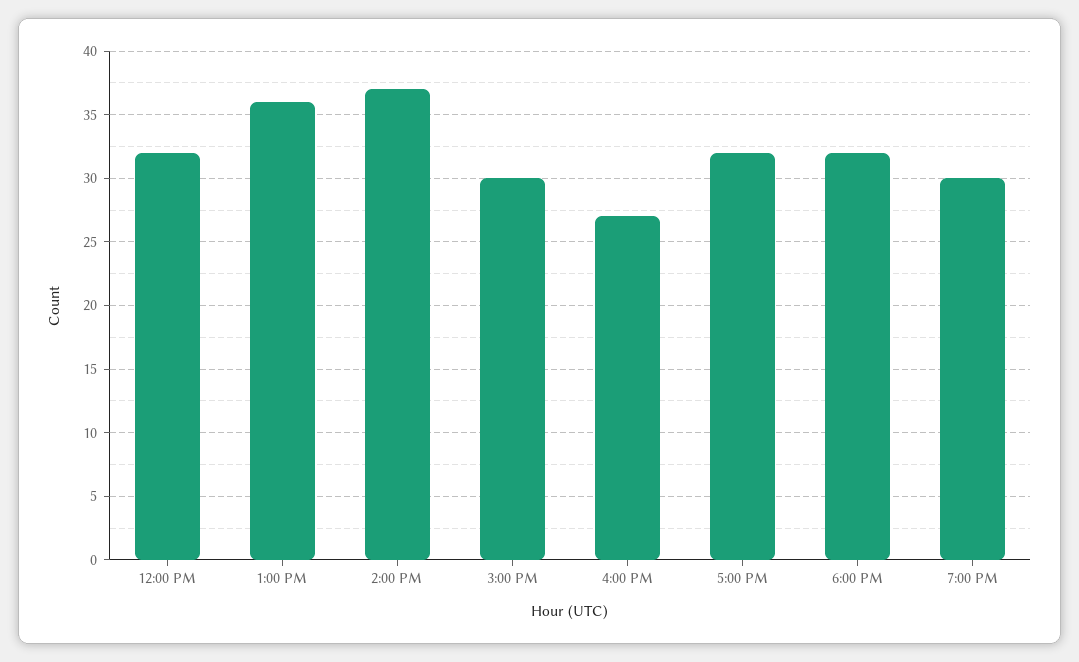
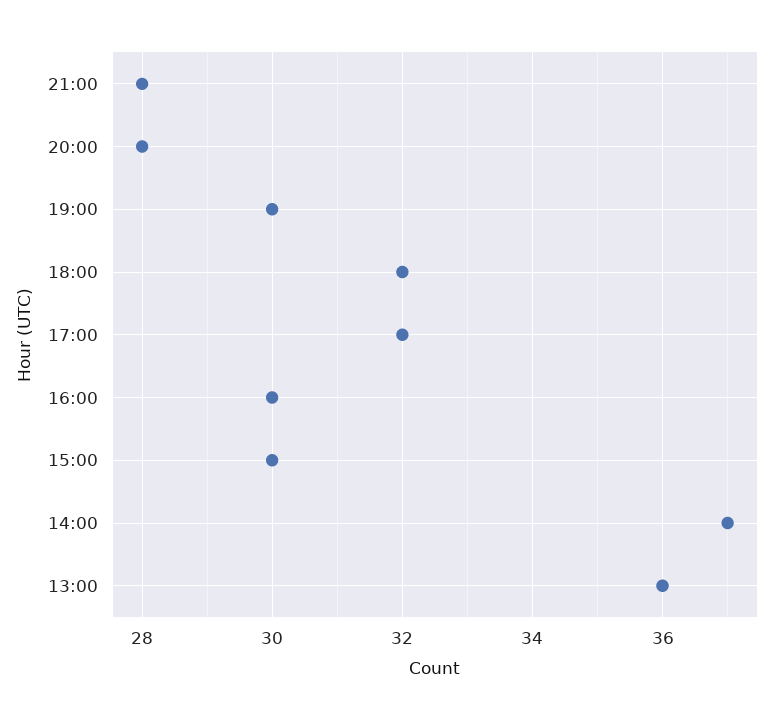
12:00 PM: 32 -> none
4:00 PM: 27 -> 30
21:00: none -> 28
20:00: none -> 28

